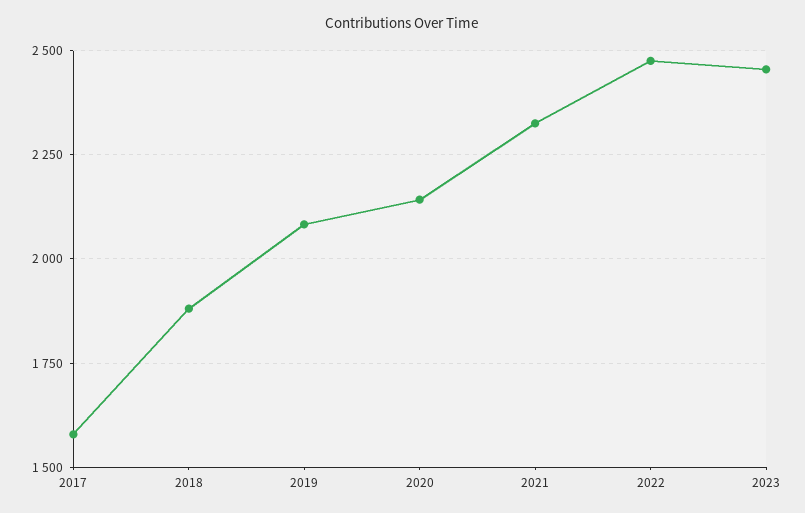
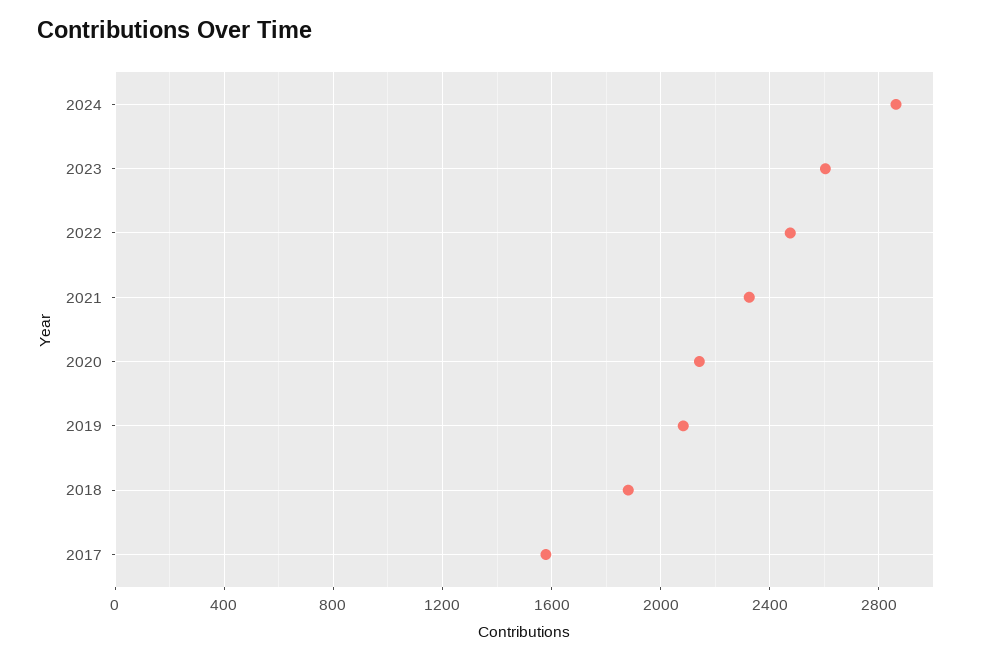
2023: 2450 -> 2600
2024: none -> 2850

